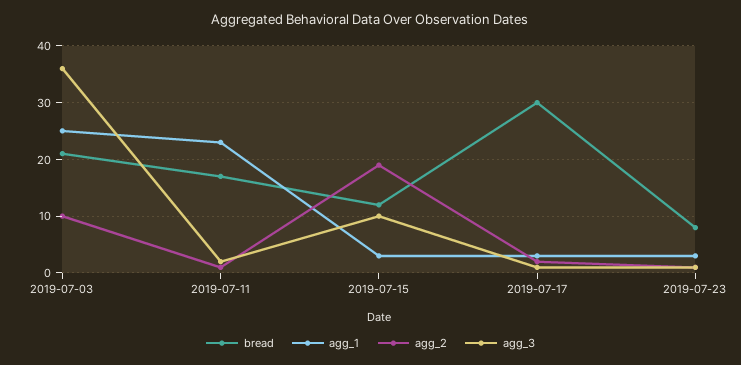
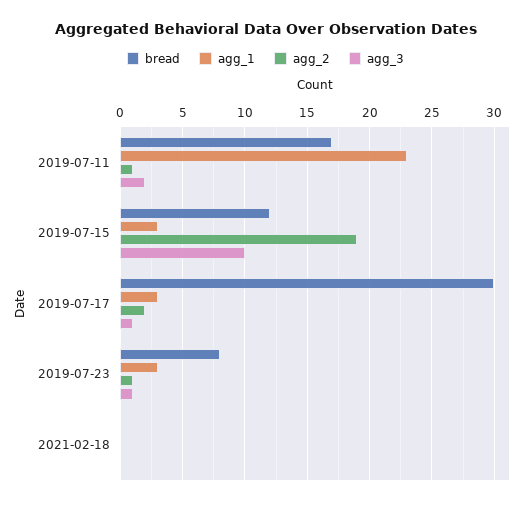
bread, 2019-07-03: 20 -> none
agg_1, 2019-07-03: 25 -> none
agg_2, 2019-07-03: 10 -> none
agg_3, 2019-07-03: 35 -> none
bread, 2021-02-18: none -> 0
agg_1, 2021-02-18: none -> 0
agg_2, 2021-02-18: none -> 0
agg_3, 2021-02-18: none -> 0

